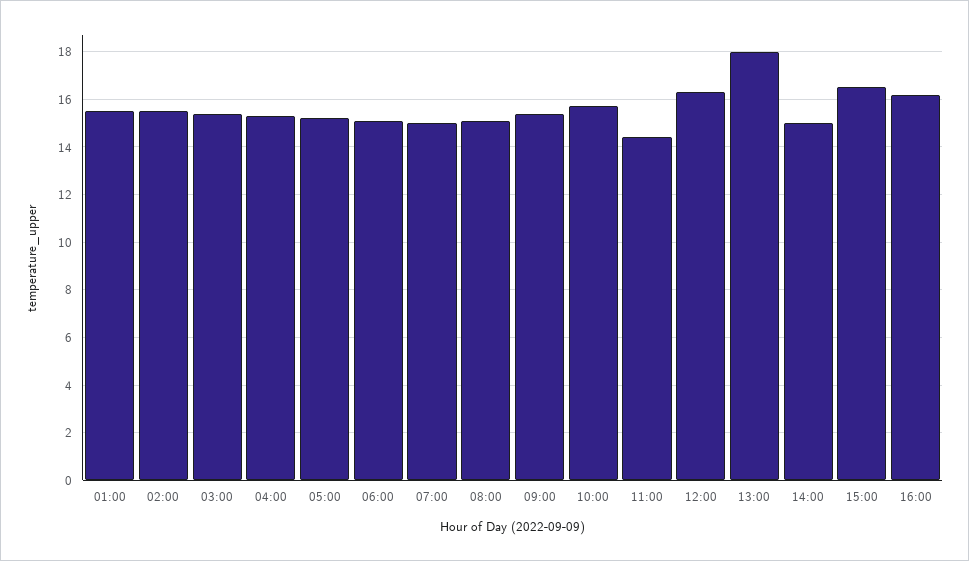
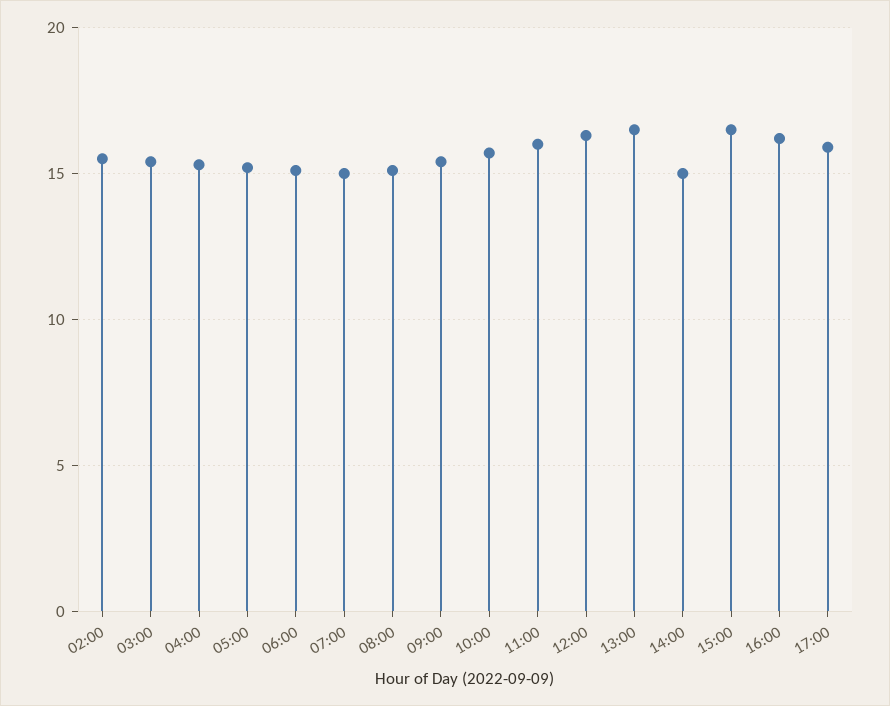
01:00: 15.5 -> none
11:00: 14.5 -> 16
13:00: 18 -> 16.5
17:00: none -> 16

